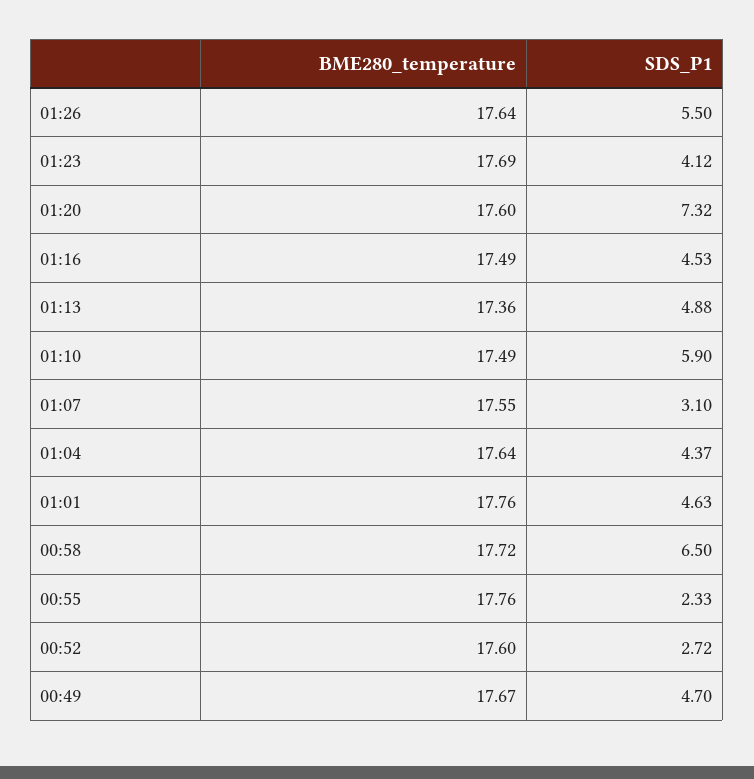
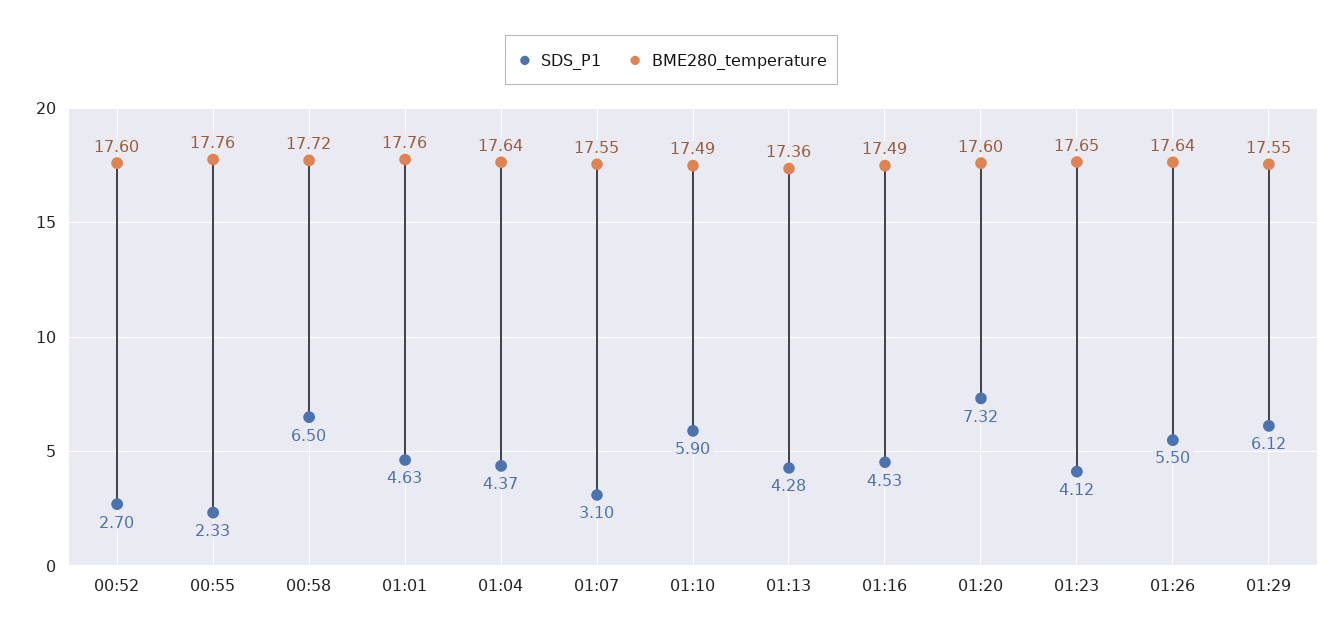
BME280_temperature, 01:23: 17.69 -> 17.65
SDS_P1, 01:13: 4.88 -> 4.28
SDS_P1, 00:52: 2.72 -> 2.7
BME280_temperature, 00:49: 17.67 -> none
SDS_P1, 00:49: 4.7 -> none
SDS_P1, 01:29: none -> 6.12
BME280_temperature, 01:29: none -> 17.55

